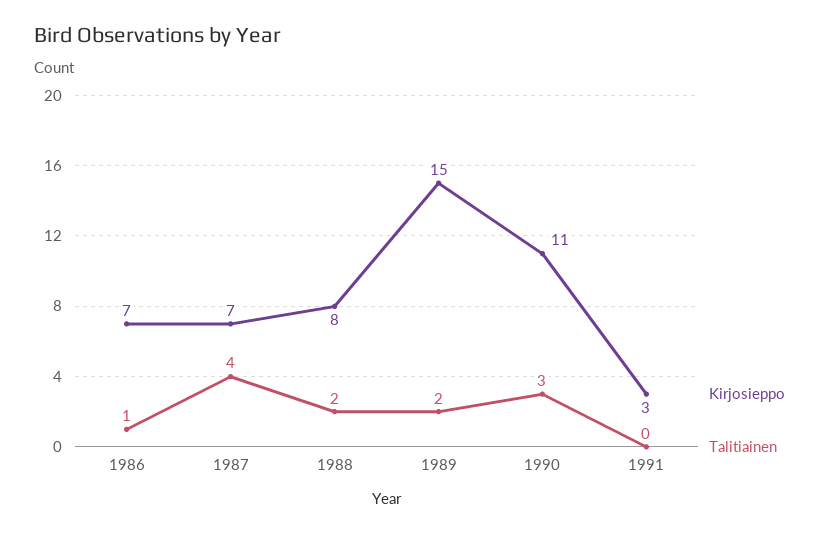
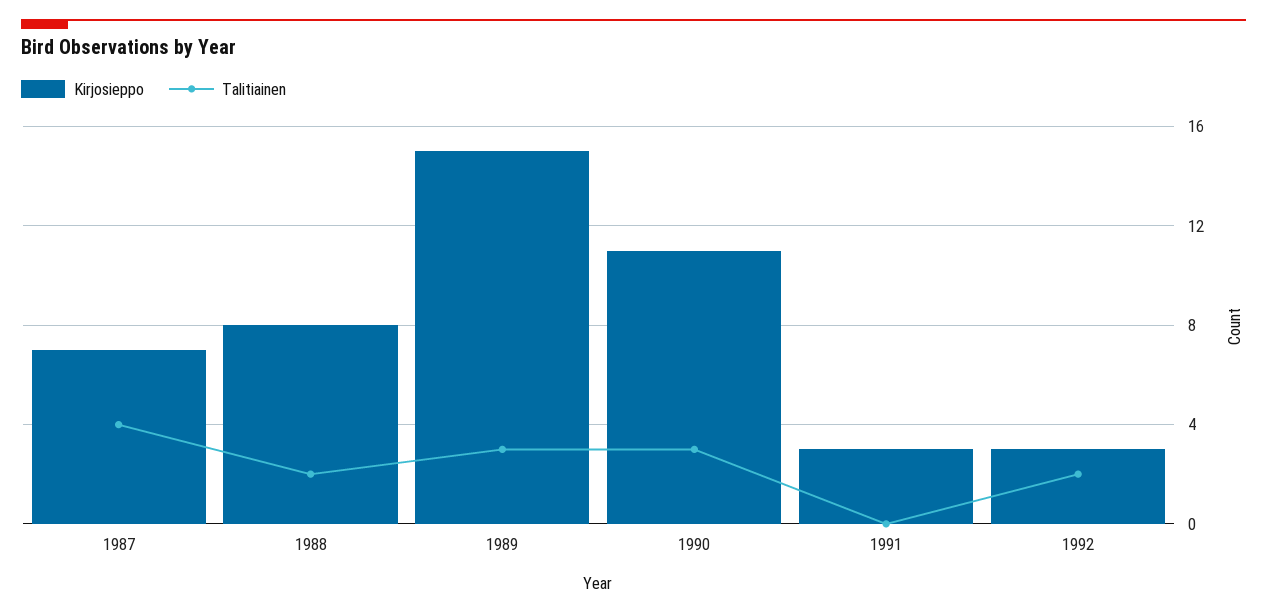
Kirjosieppo, 1986: 7 -> none
Talitiainen, 1986: 1 -> none
Talitiainen, 1989: 2 -> 3
Kirjosieppo, 1992: none -> 3
Talitiainen, 1992: none -> 2

